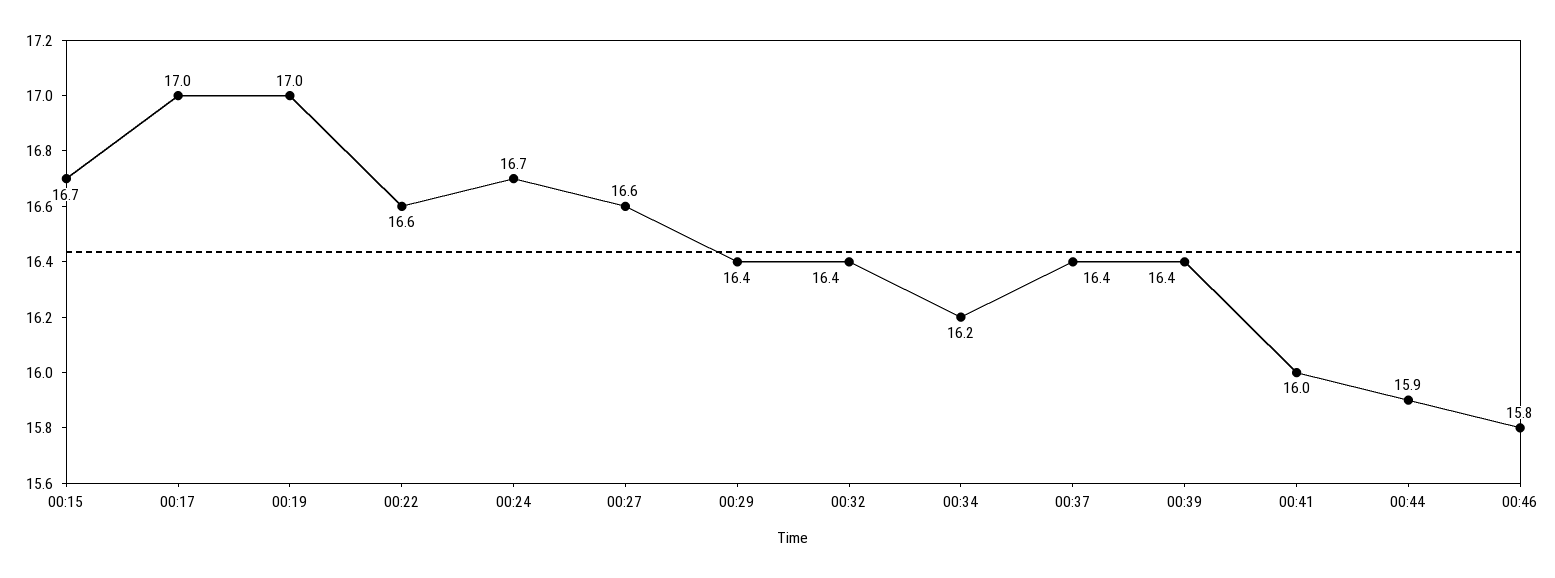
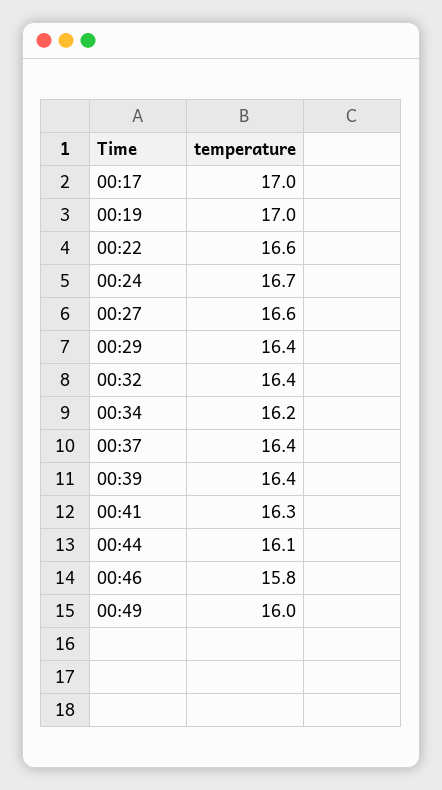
00:15: 16.7 -> none
00:41: 16 -> 16.3
00:44: 15.9 -> 16.1
00:49: none -> 16

